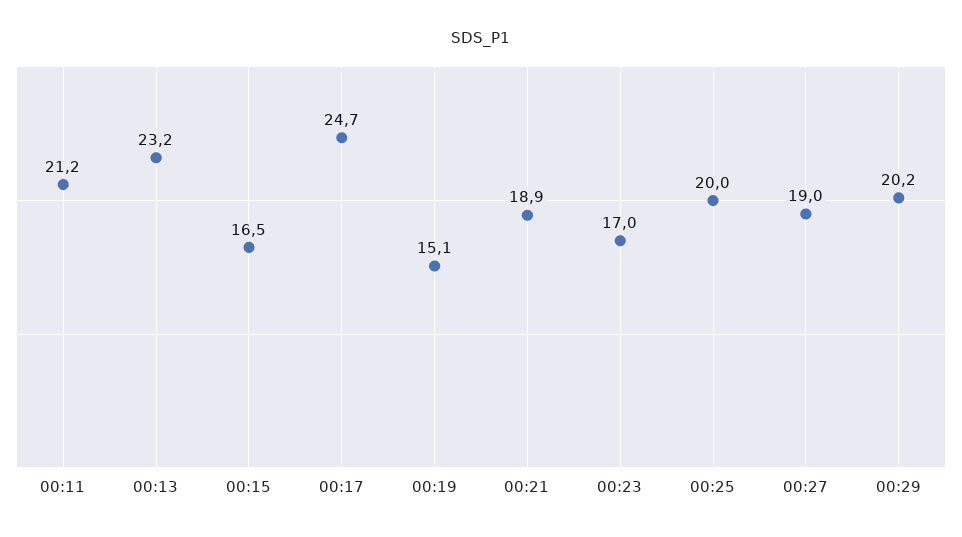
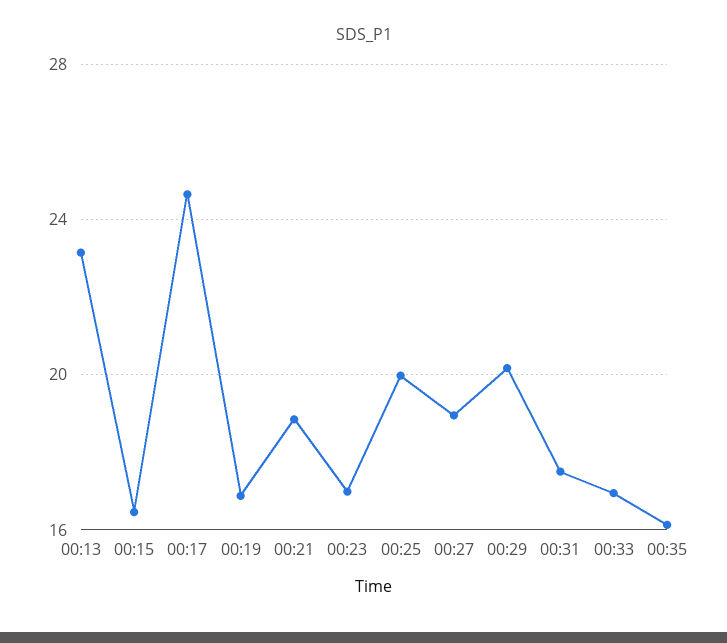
00:11: 21.2 -> none
00:19: 15.1 -> 17
00:31: none -> 17.5
00:33: none -> 17
00:35: none -> 16

